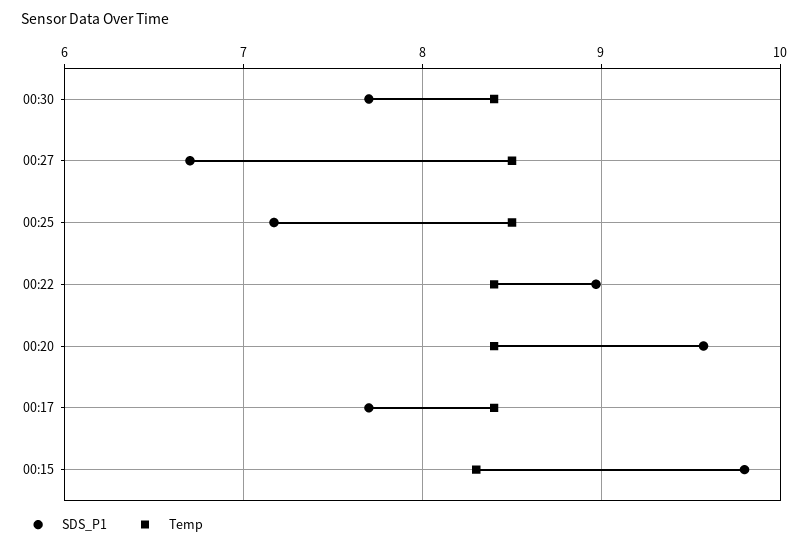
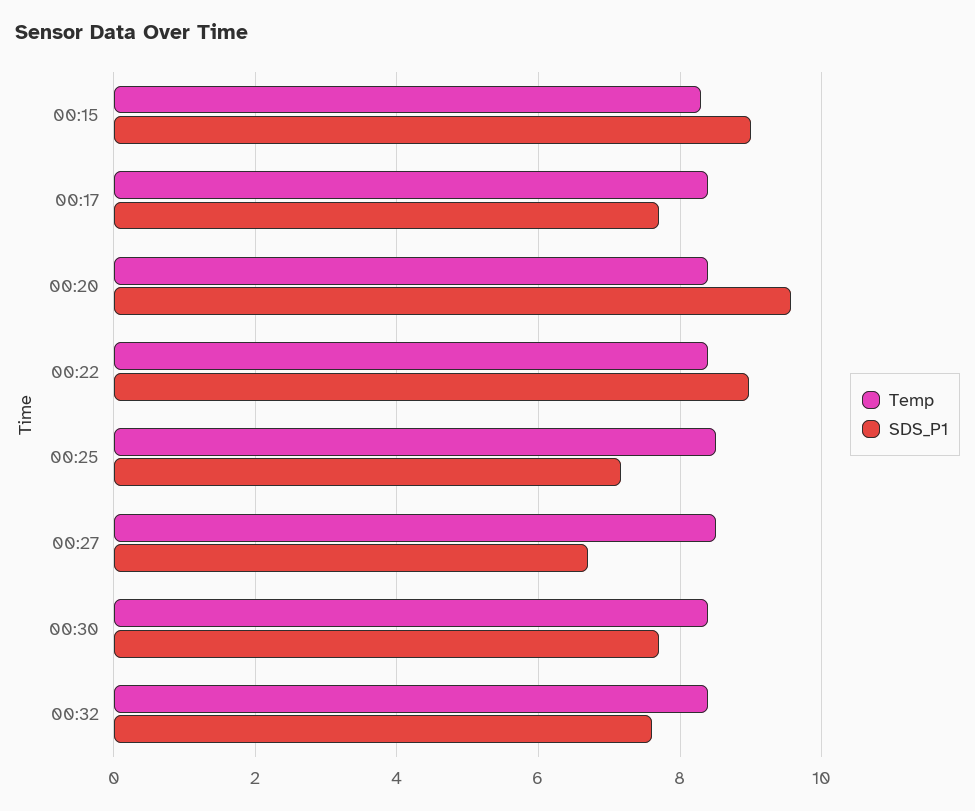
SDS_P1, 00:15: 9.8 -> 9
Temp, 00:32: none -> 8.4
SDS_P1, 00:32: none -> 7.6

